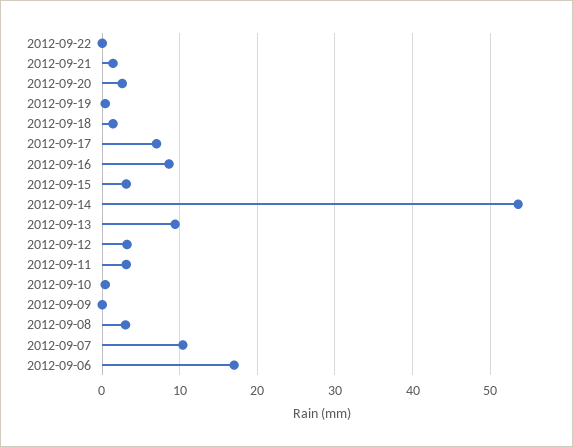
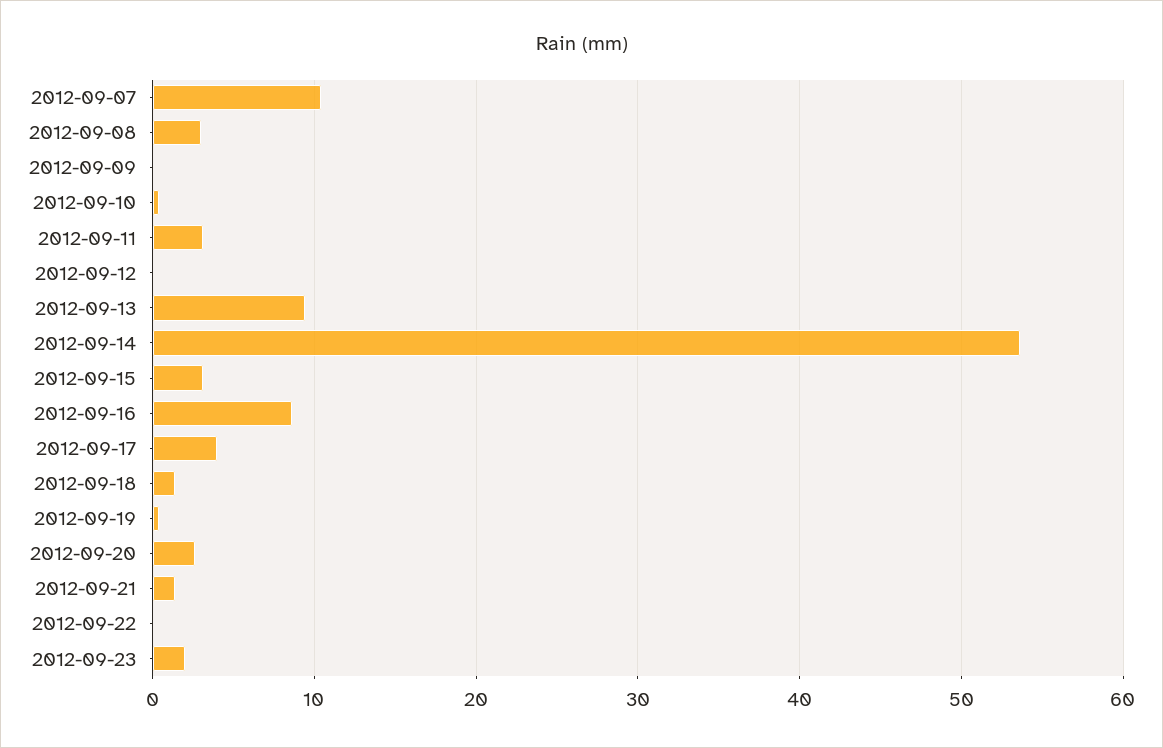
2012-09-17: 7 -> 4
2012-09-12: 3 -> 0
2012-09-06: 17 -> none
2012-09-23: none -> 2

